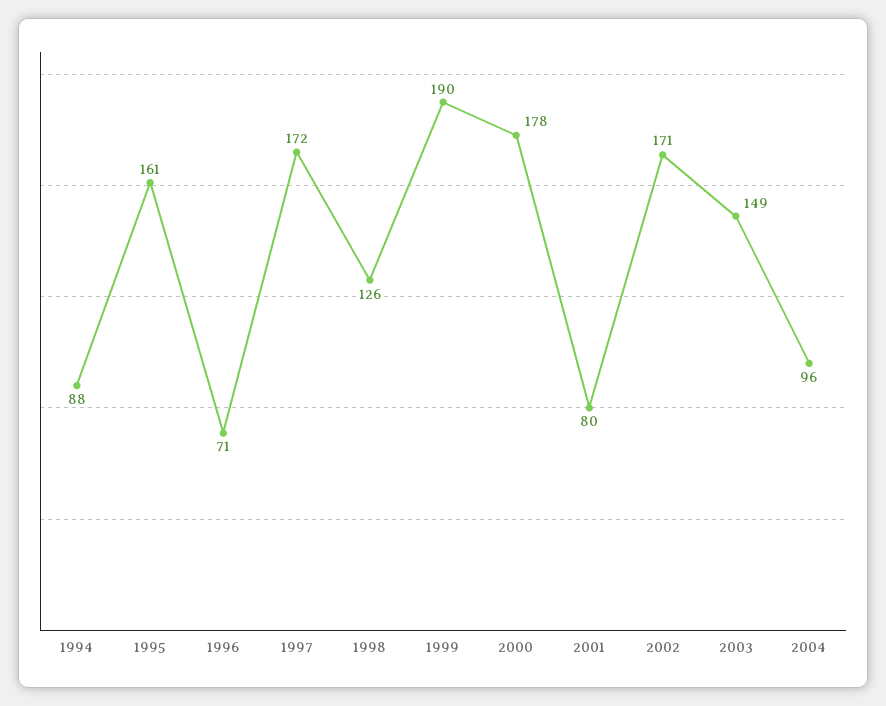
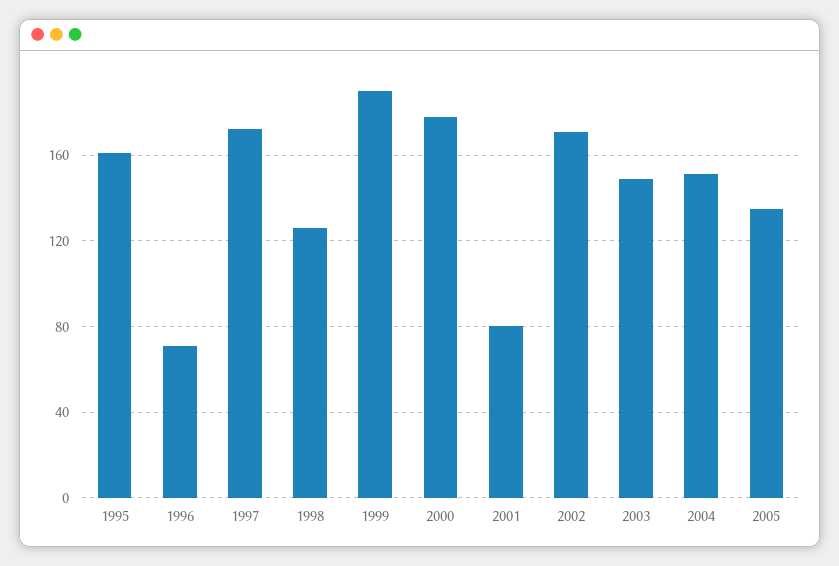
1994: 88 -> none
2004: 96 -> 150
2005: none -> 135

